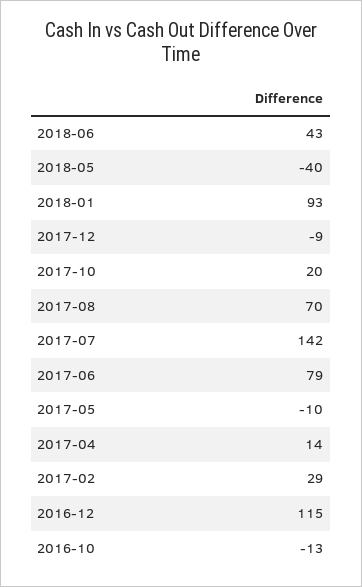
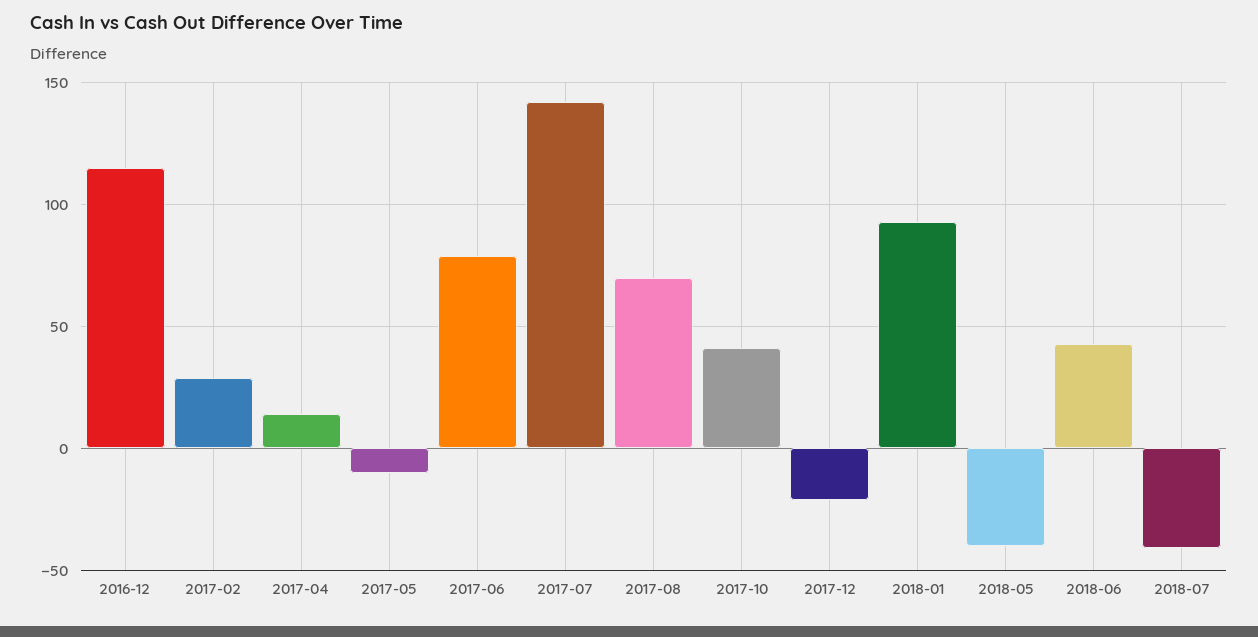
2017-12: -9 -> -20
2017-10: 20 -> 40
2016-10: -13 -> none
2018-07: none -> -40

